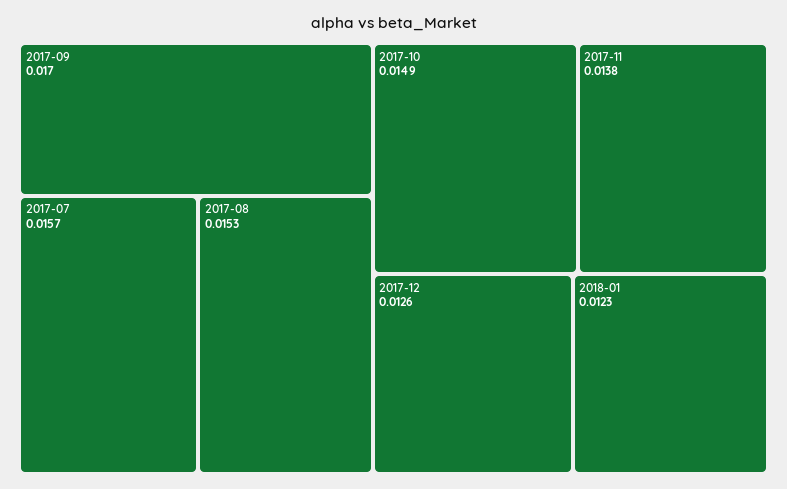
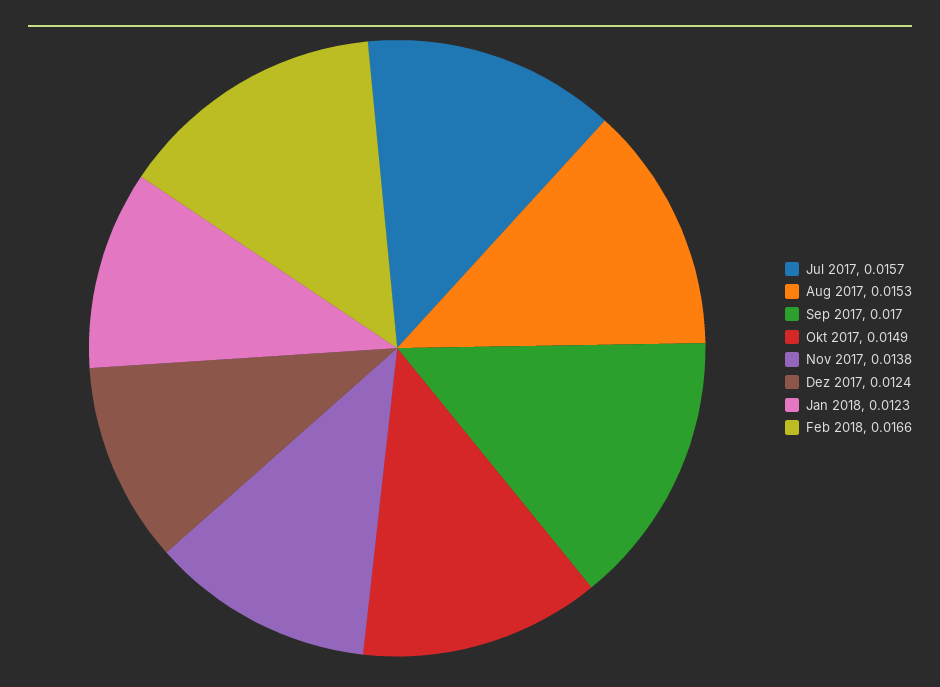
2017-12: 0.0126 -> 0.0124
Feb 2018: none -> 0.0166

